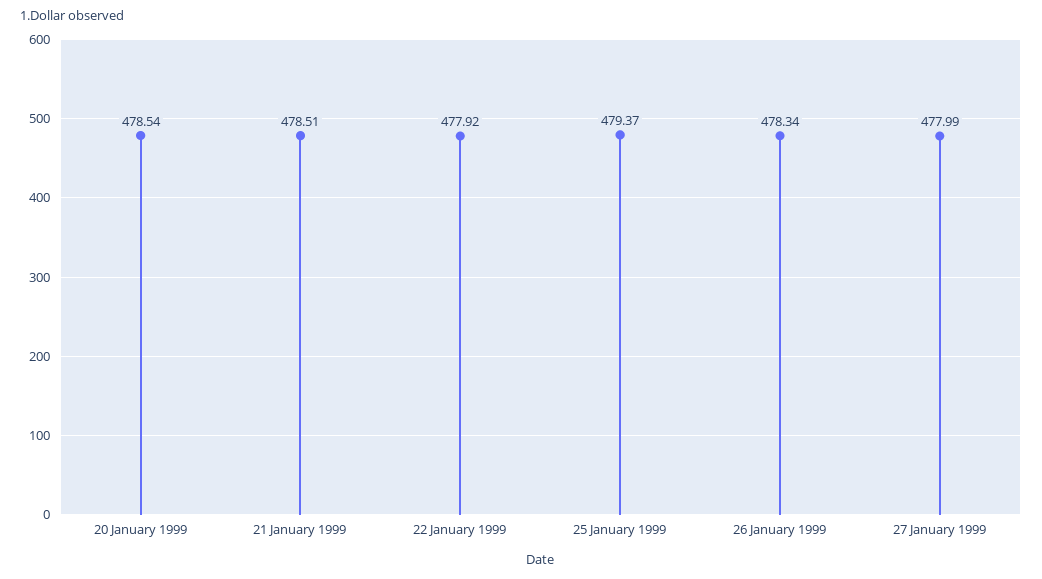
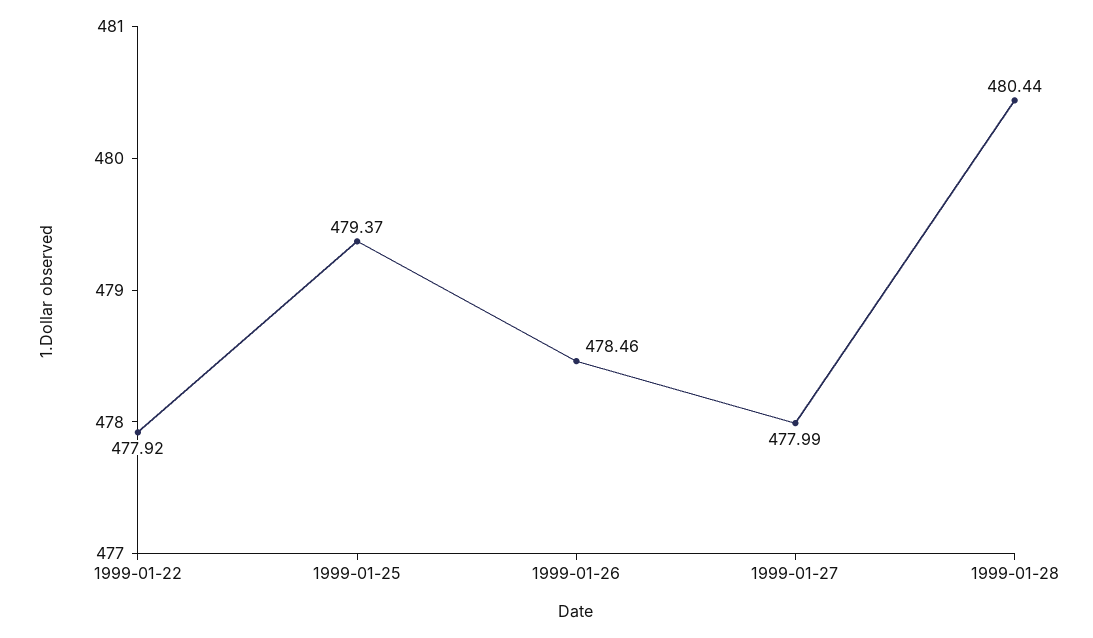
20 January 1999: 478.54 -> none
21 January 1999: 478.51 -> none
26 January 1999: 478.34 -> 478.46
1999-01-28: none -> 480.44

